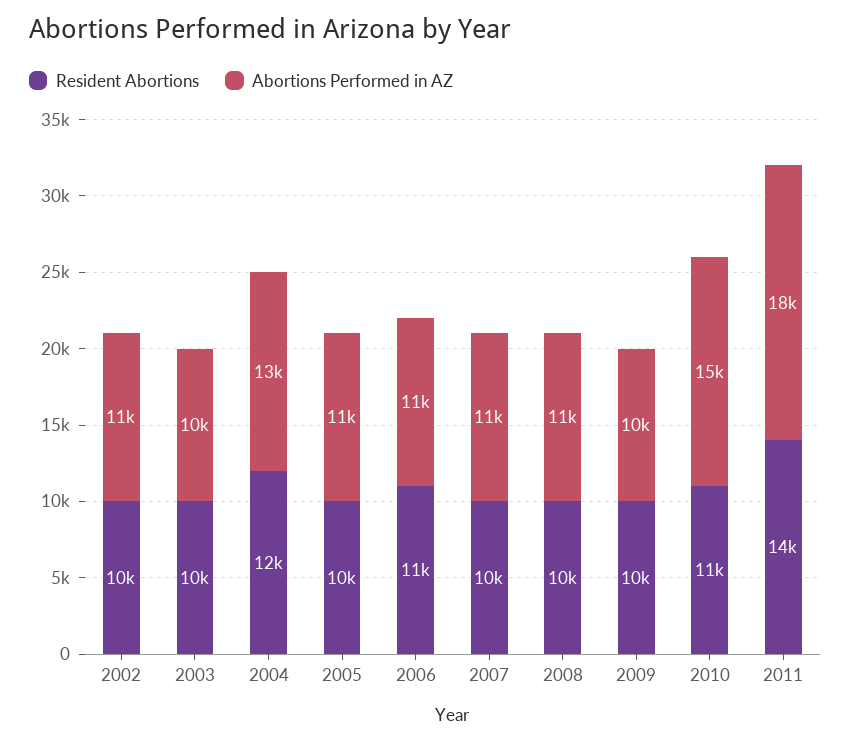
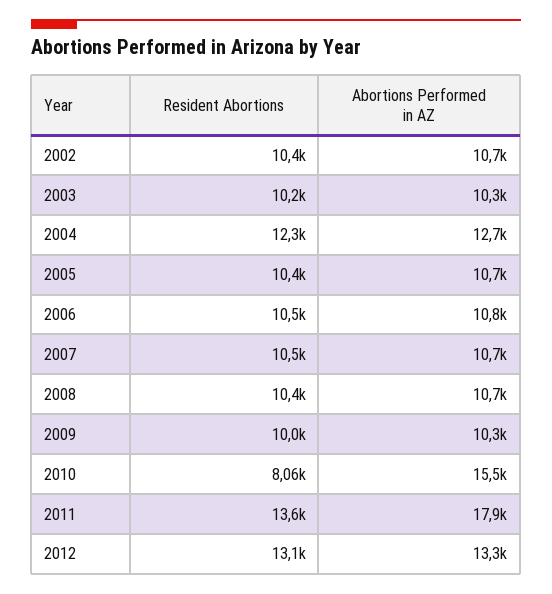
Resident Abortions, 2010: 11000 -> 8060
Resident Abortions, 2012: none -> 13100
Abortions Performed in AZ, 2012: none -> 13300

